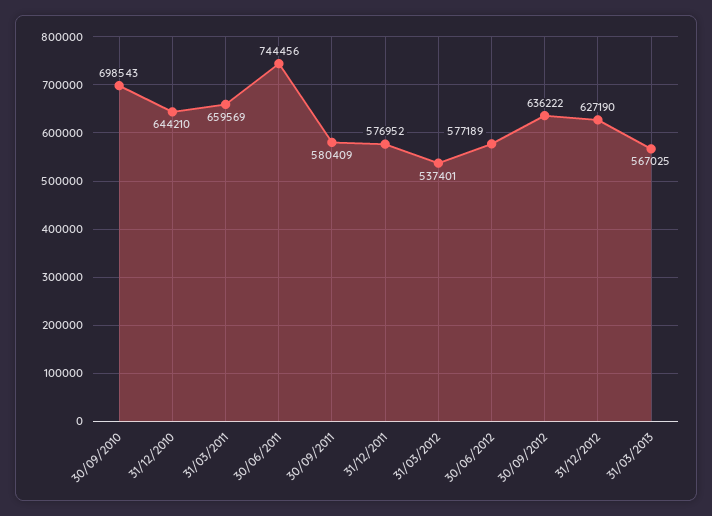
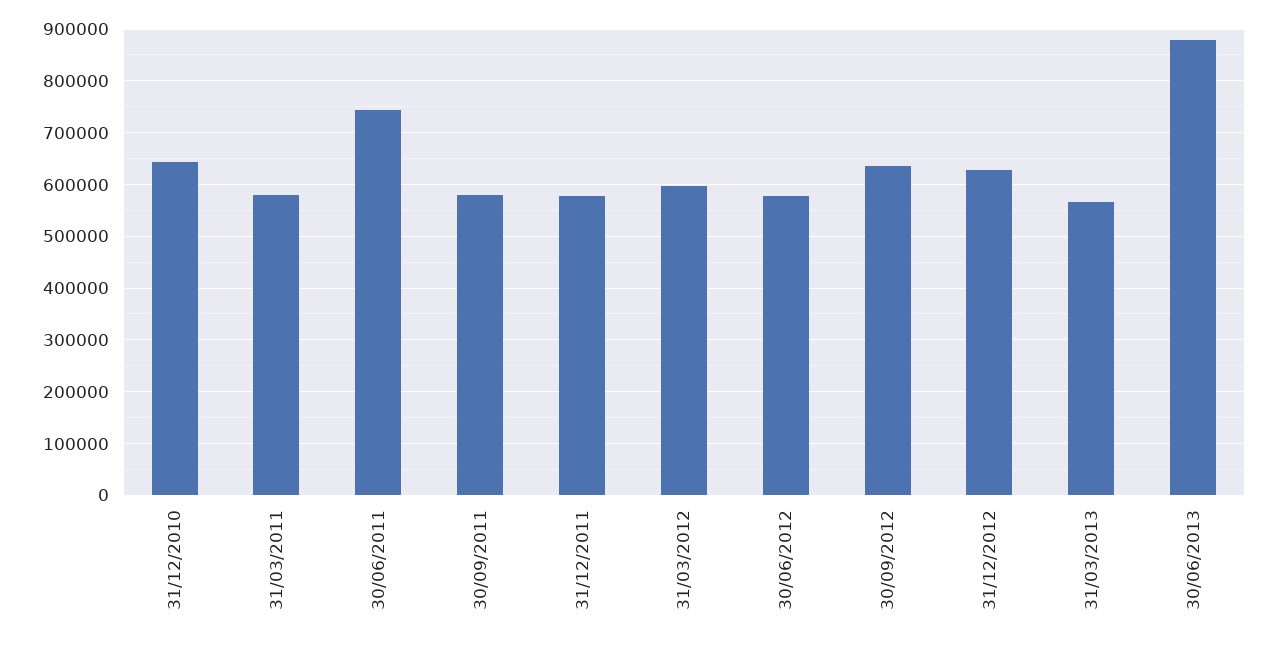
30/09/2010: 698543 -> none
31/03/2011: 659569 -> 580000
31/03/2012: 537401 -> 600000
30/06/2013: none -> 880000

